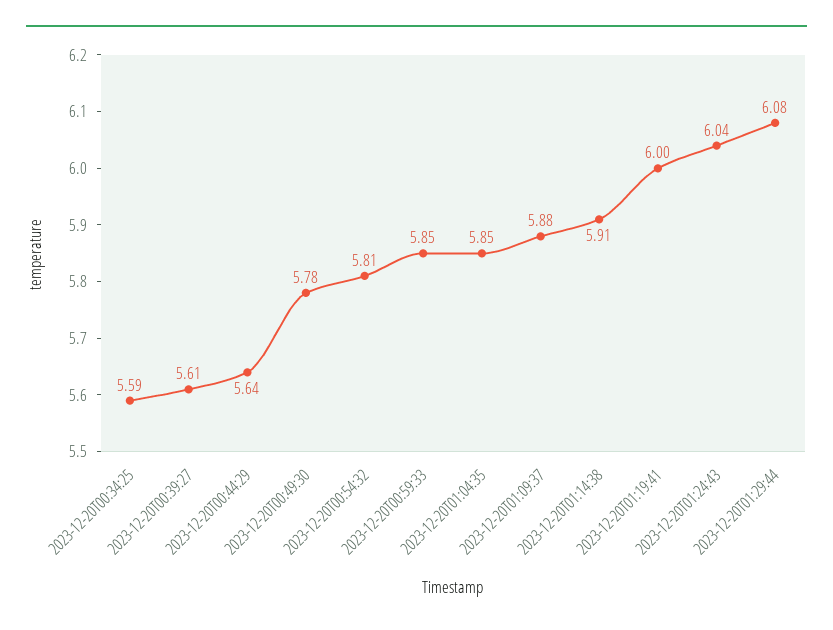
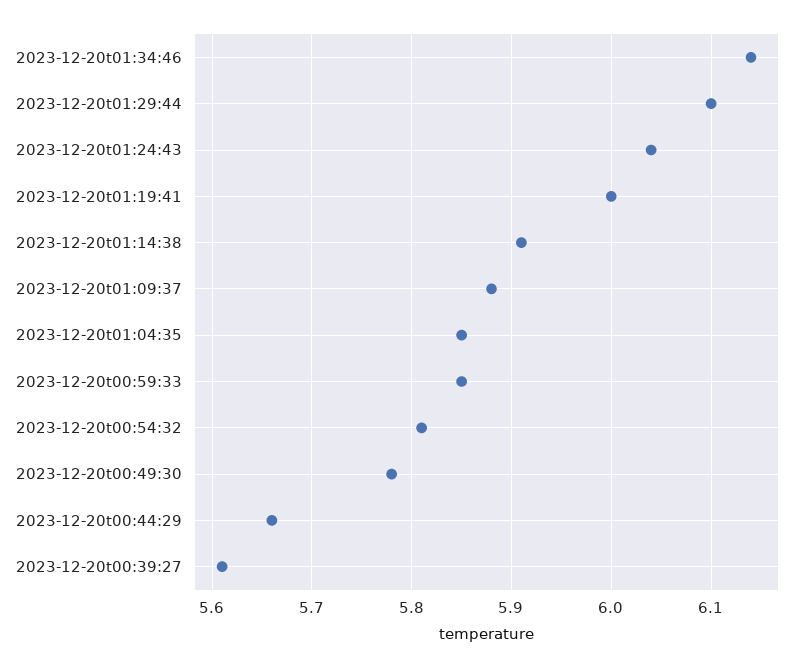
2023-12-20T00:34:25: 5.59 -> none
2023-12-20T00:44:29: 5.64 -> 5.66
2023-12-20T01:29:44: 6.08 -> 6.1
2023-12-20t01:34:46: none -> 6.14

